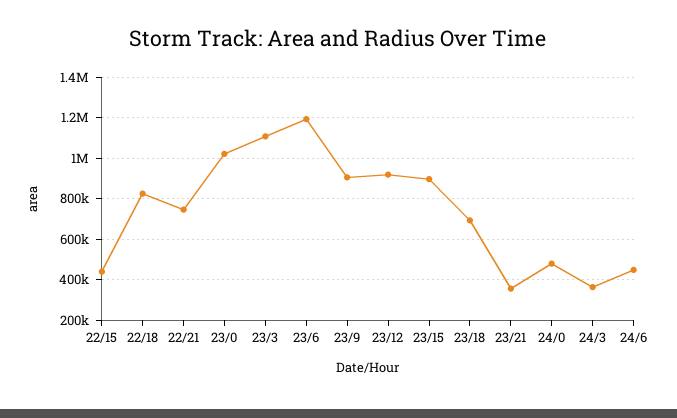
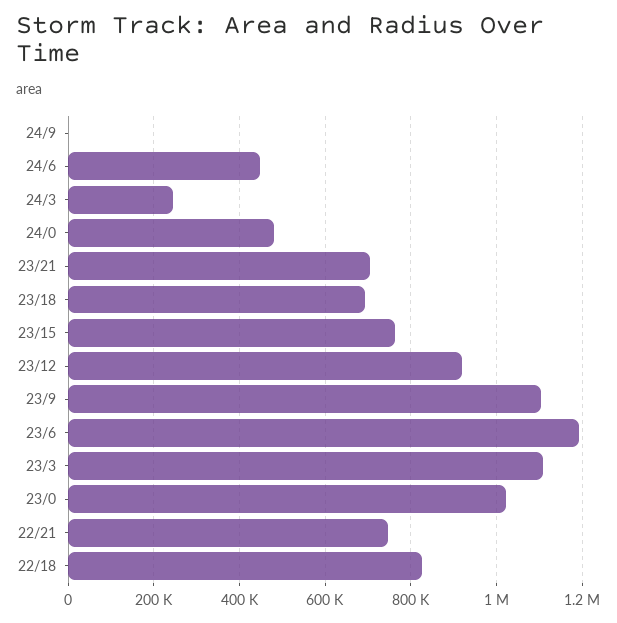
22/15: 450000 -> none
23/9: 900000 -> 1100000
23/15: 900000 -> 760000
23/21: 350000 -> 700000
24/3: 350000 -> 240000
24/9: none -> 0

